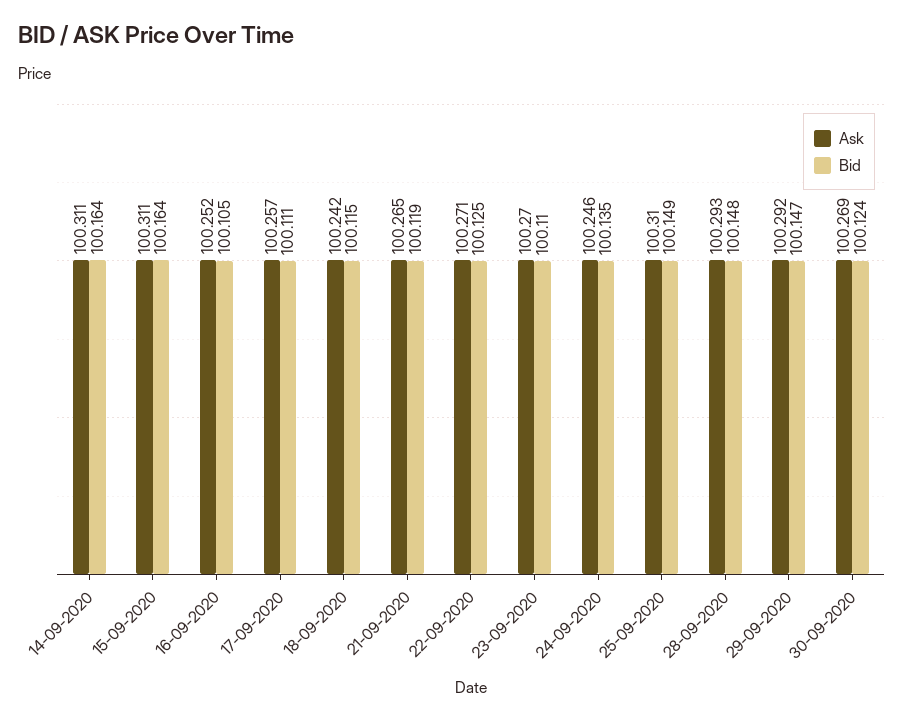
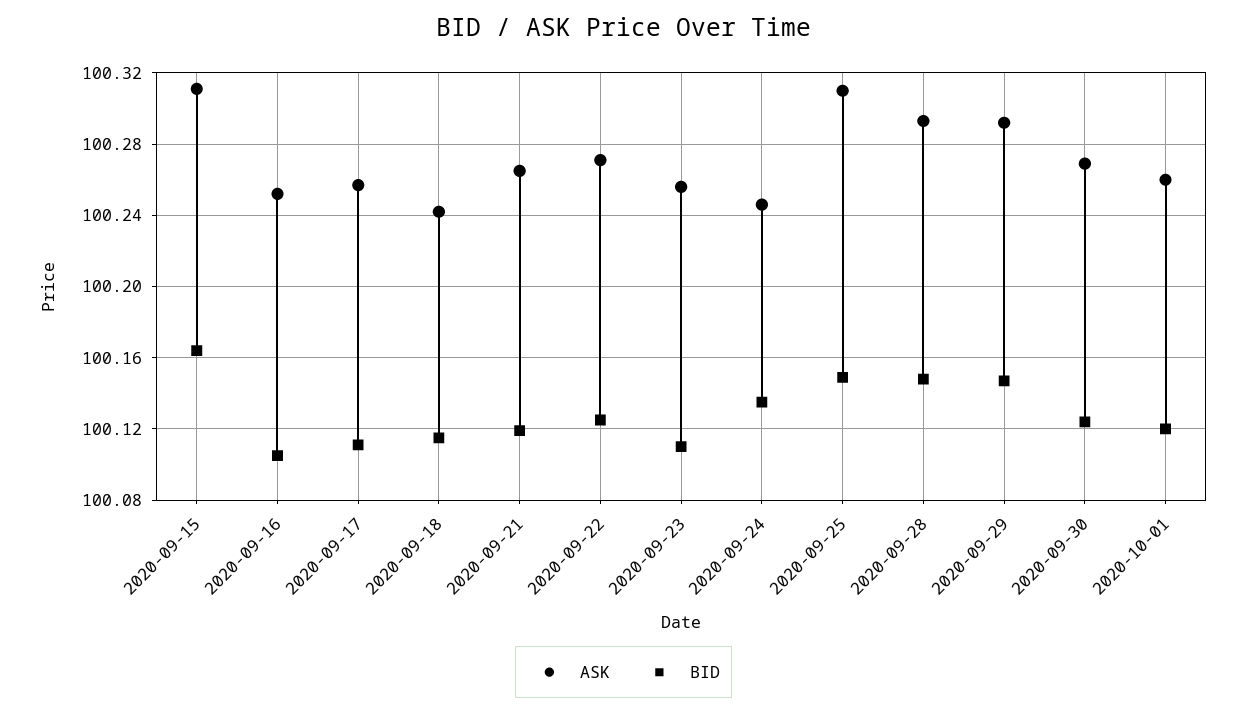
Ask, 14-09-2020: 100.311 -> none
Bid, 14-09-2020: 100.164 -> none
Ask, 23-09-2020: 100.27 -> 100.255
Ask, 2020-10-01: none -> 100.26
Bid, 2020-10-01: none -> 100.12

